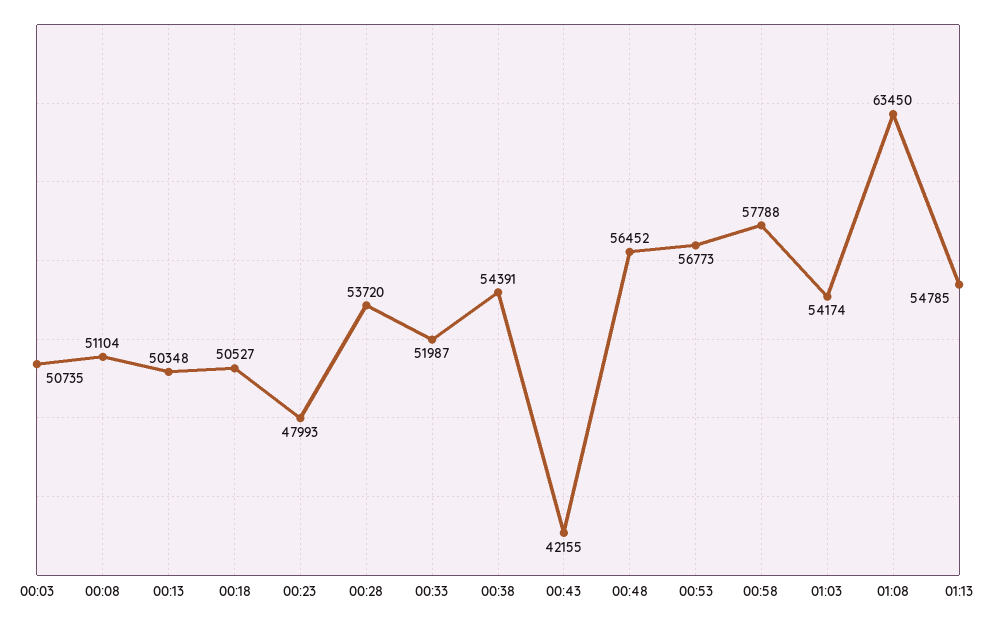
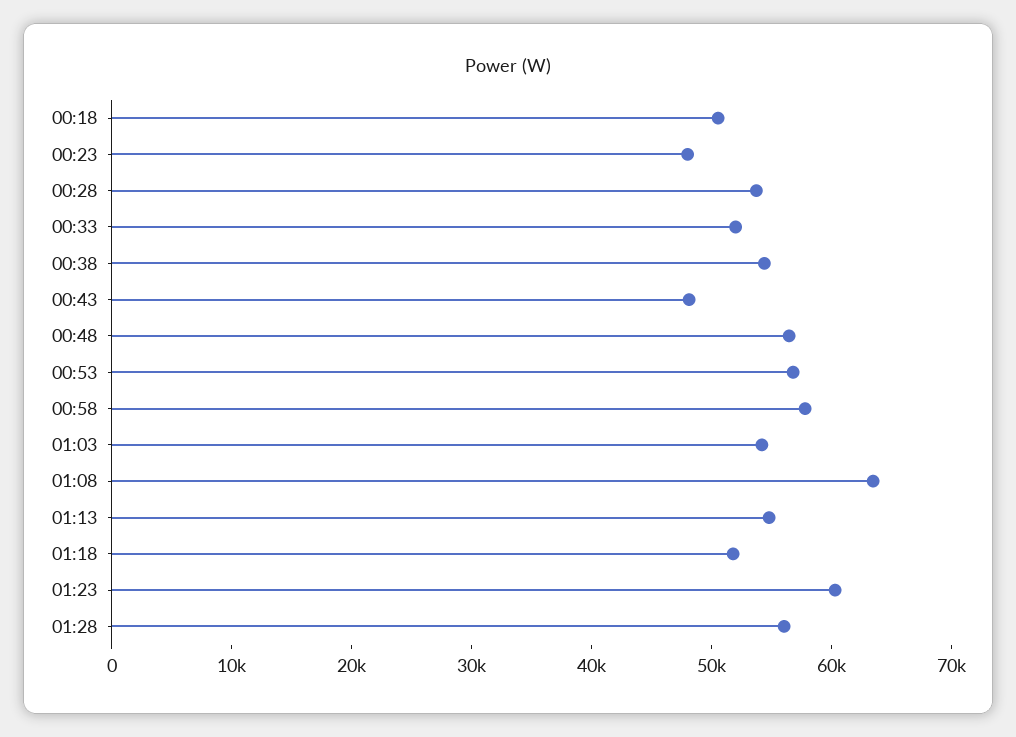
00:03: 50735 -> none
00:08: 51104 -> none
00:13: 50348 -> none
00:43: 42155 -> 48000
01:18: none -> 52000
01:23: none -> 60000
01:28: none -> 56000

